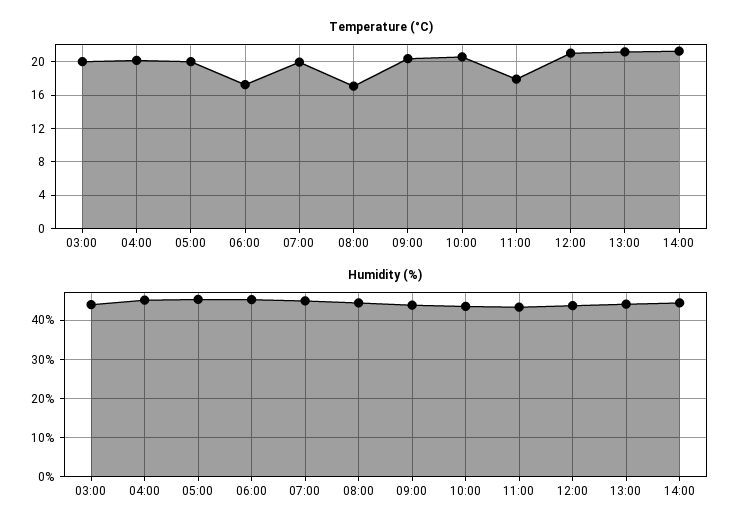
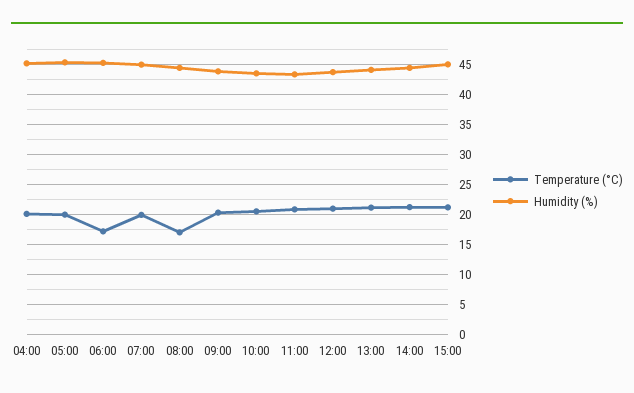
Temperature (°C), 03:00: 20 -> none
Temperature (°C), 11:00: 18 -> 21
Humidity (%), 03:00: 44 -> none
Temperature (°C), 15:00: none -> 21
Humidity (%), 15:00: none -> 45

